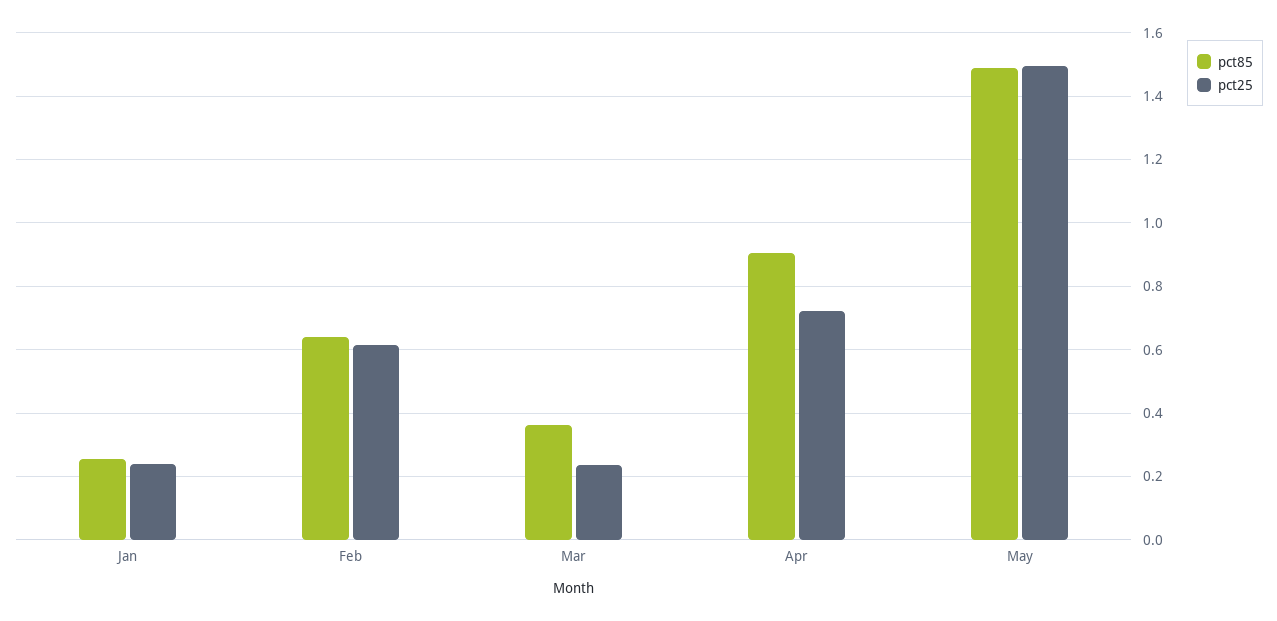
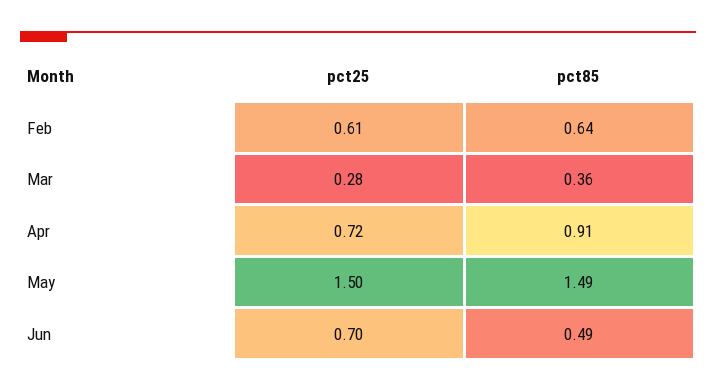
pct85, Jan: 0.26 -> none
pct25, Jan: 0.24 -> none
pct25, Mar: 0.24 -> 0.28
pct25, Jun: none -> 0.7
pct85, Jun: none -> 0.49

